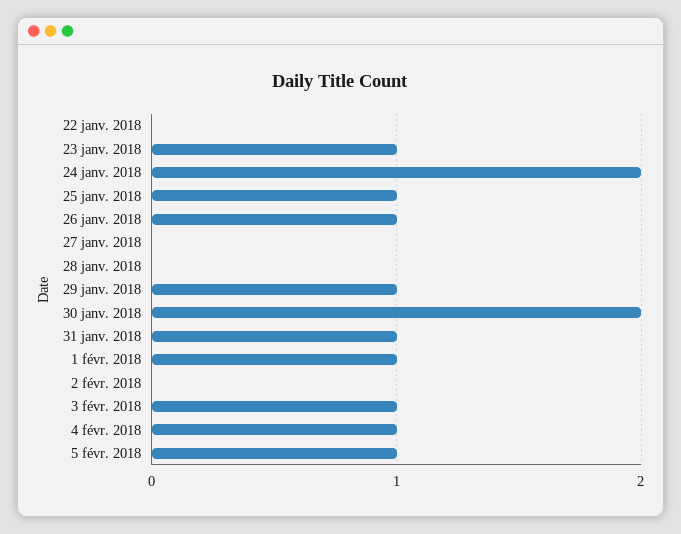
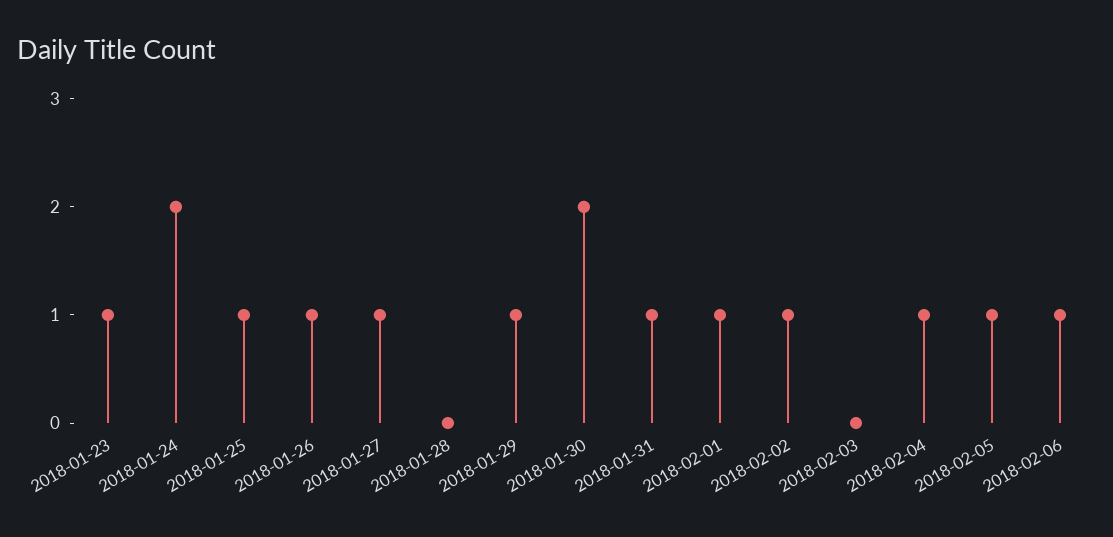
22 janv. 2018: 0 -> none
27 janv. 2018: 0 -> 1
2 févr. 2018: 0 -> 1
3 févr. 2018: 1 -> 0
2018-02-06: none -> 1

